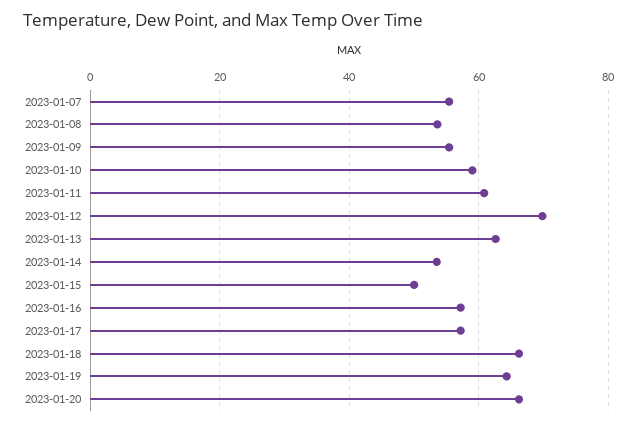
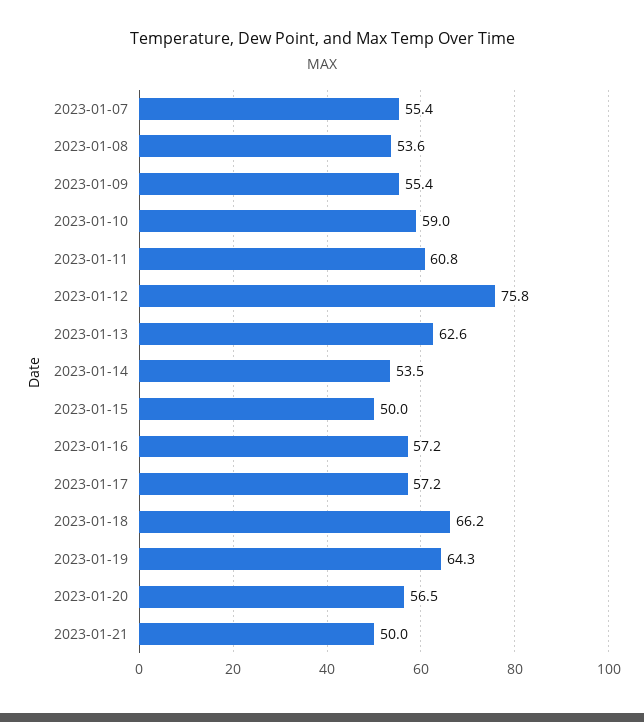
2023-01-12: 70 -> 75.8
2023-01-20: 66 -> 56.5
2023-01-21: none -> 50

